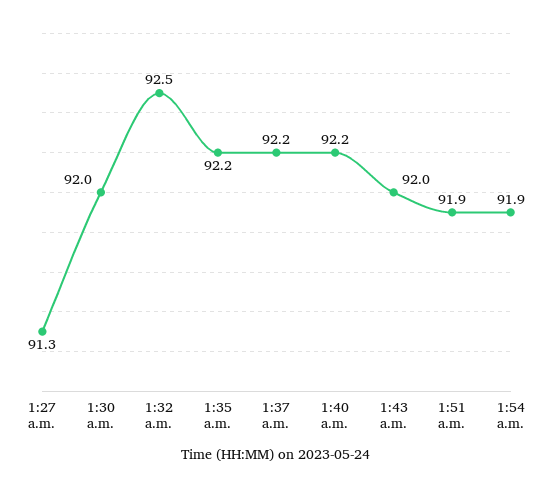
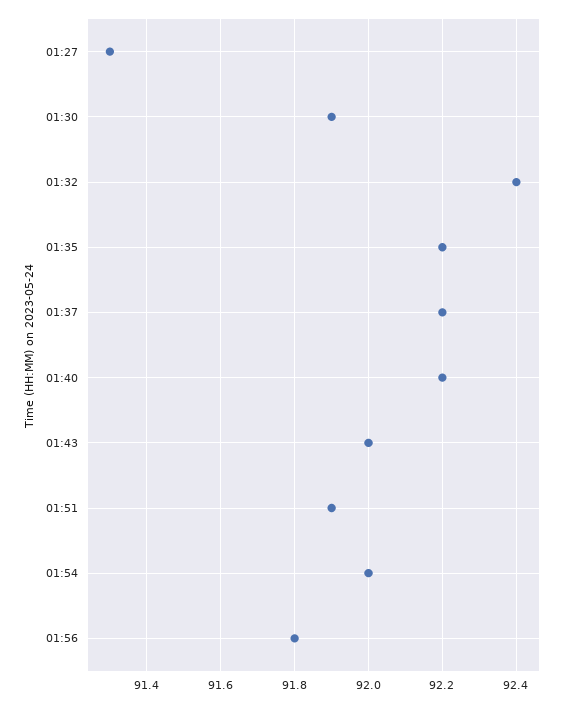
1:30 a.m.: 92 -> 91.9
1:32 a.m.: 92.5 -> 92.4
1:54 a.m.: 91.9 -> 92
01:56: none -> 91.8

